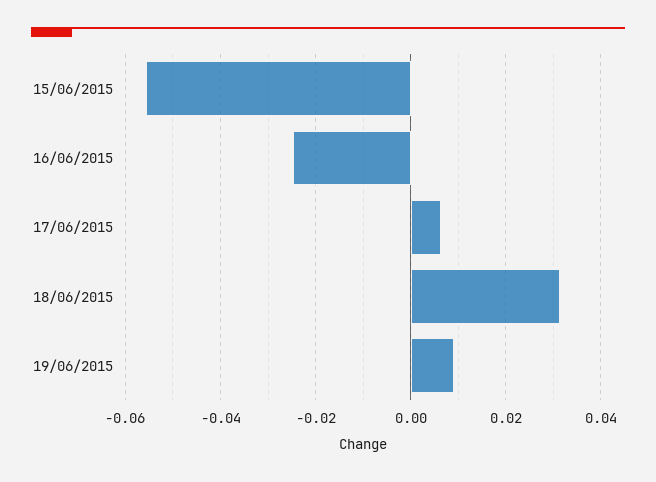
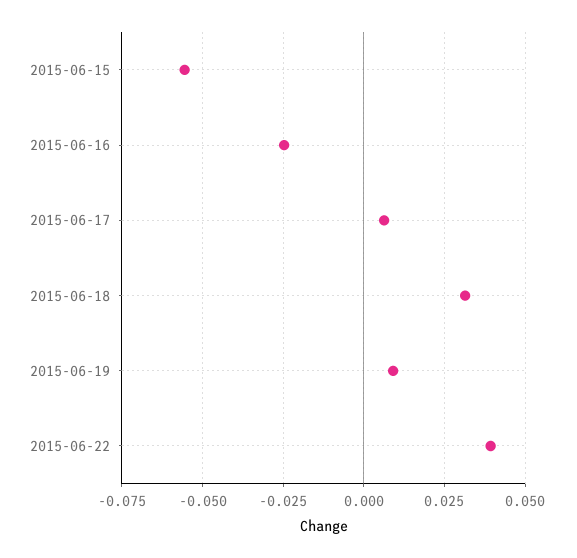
2015-06-22: none -> 0.04

